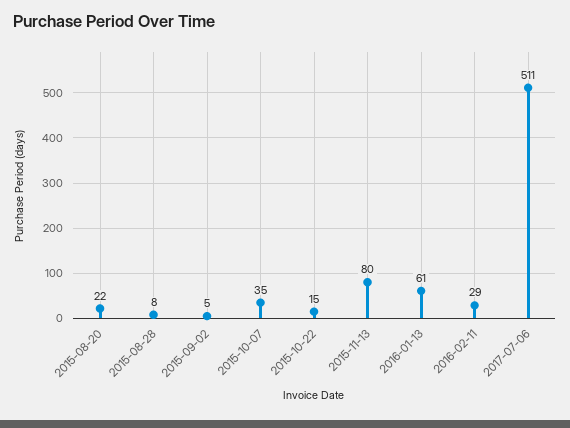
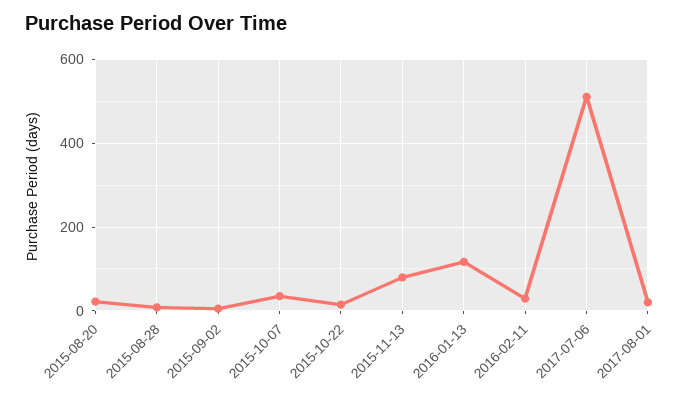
2016-01-13: 61 -> 120
2017-08-01: none -> 20

